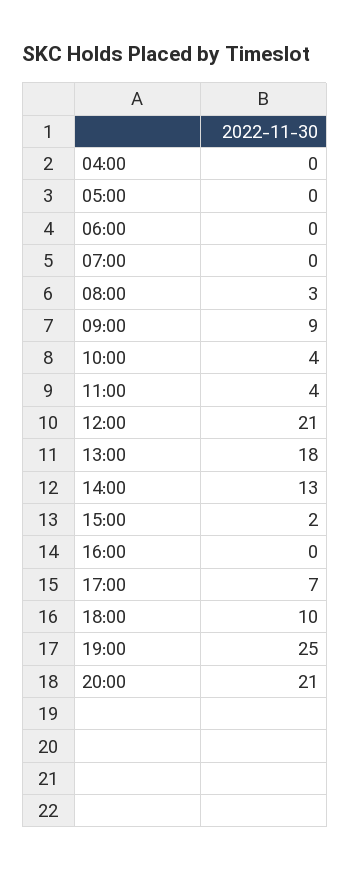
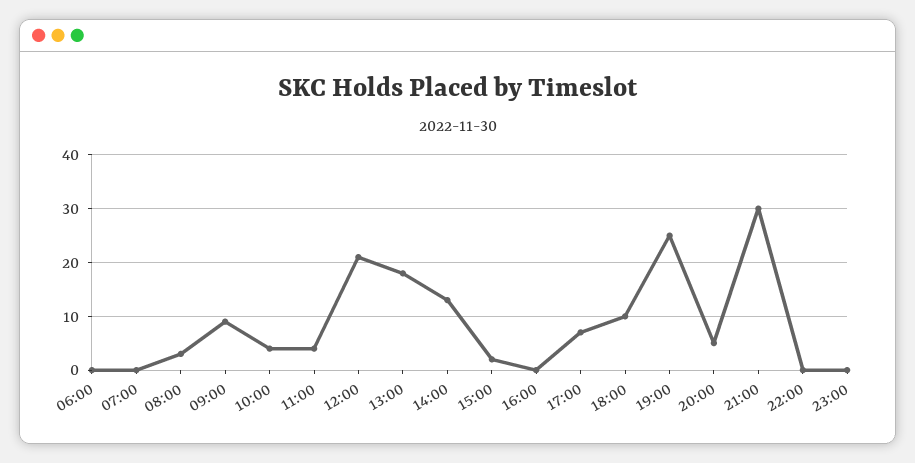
04:00: 0 -> none
05:00: 0 -> none
20:00: 21 -> 5
21:00: none -> 30
22:00: none -> 0
23:00: none -> 0

